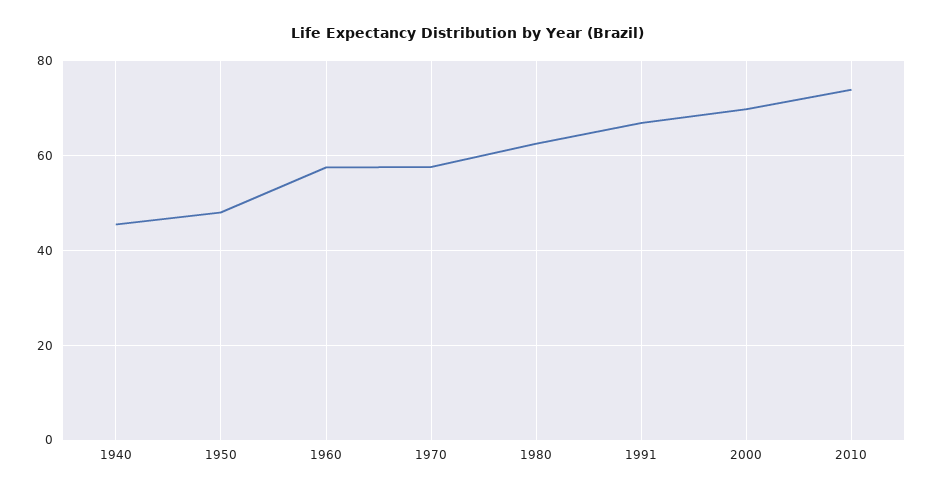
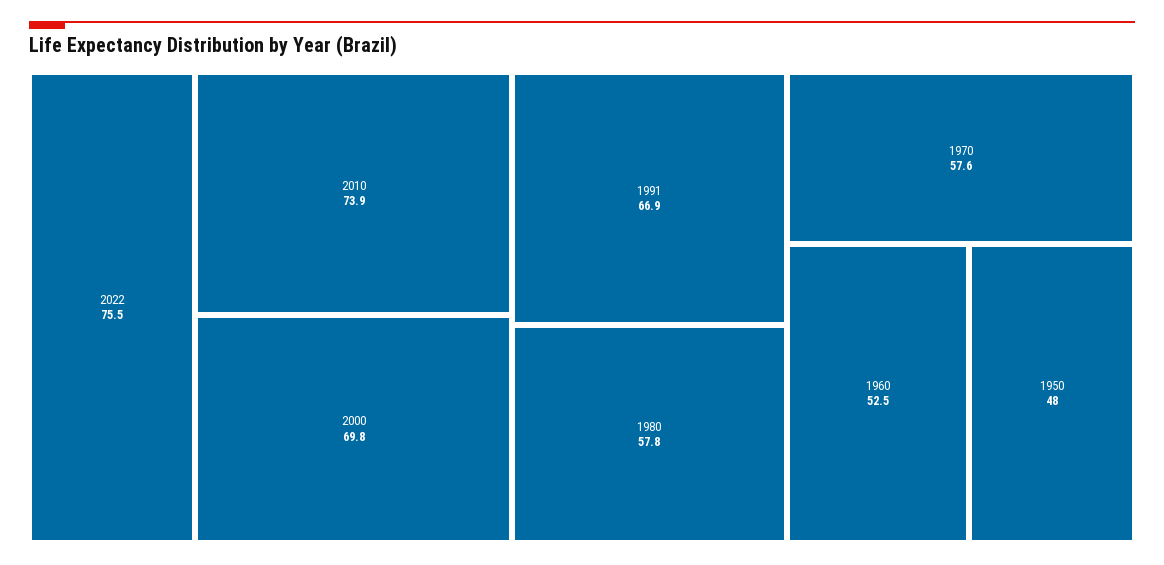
1940: 46 -> none
1960: 58 -> 52.5
1980: 62 -> 57.8
2022: none -> 75.5

